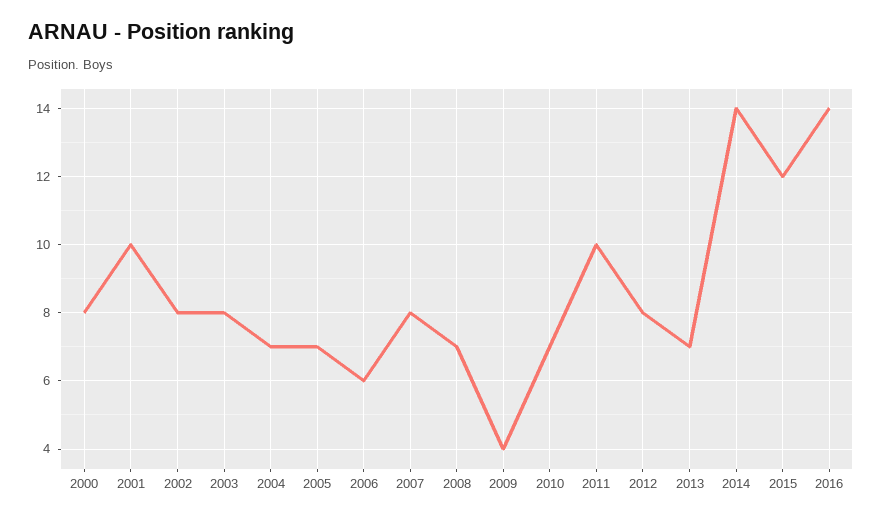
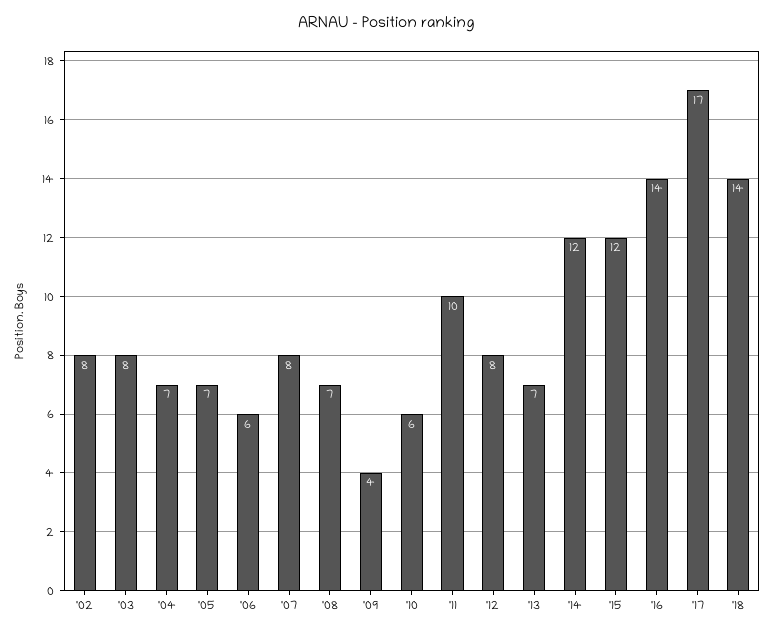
2000: 8 -> none
2001: 10 -> none
2010: 7 -> 6
2014: 14 -> 12
'17: none -> 17
'18: none -> 14

